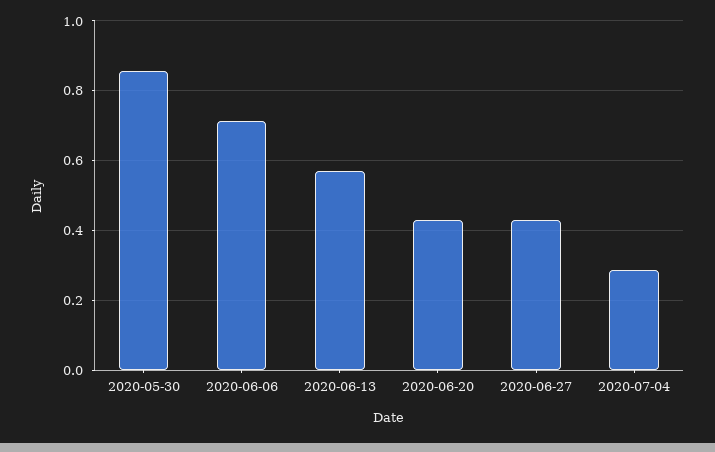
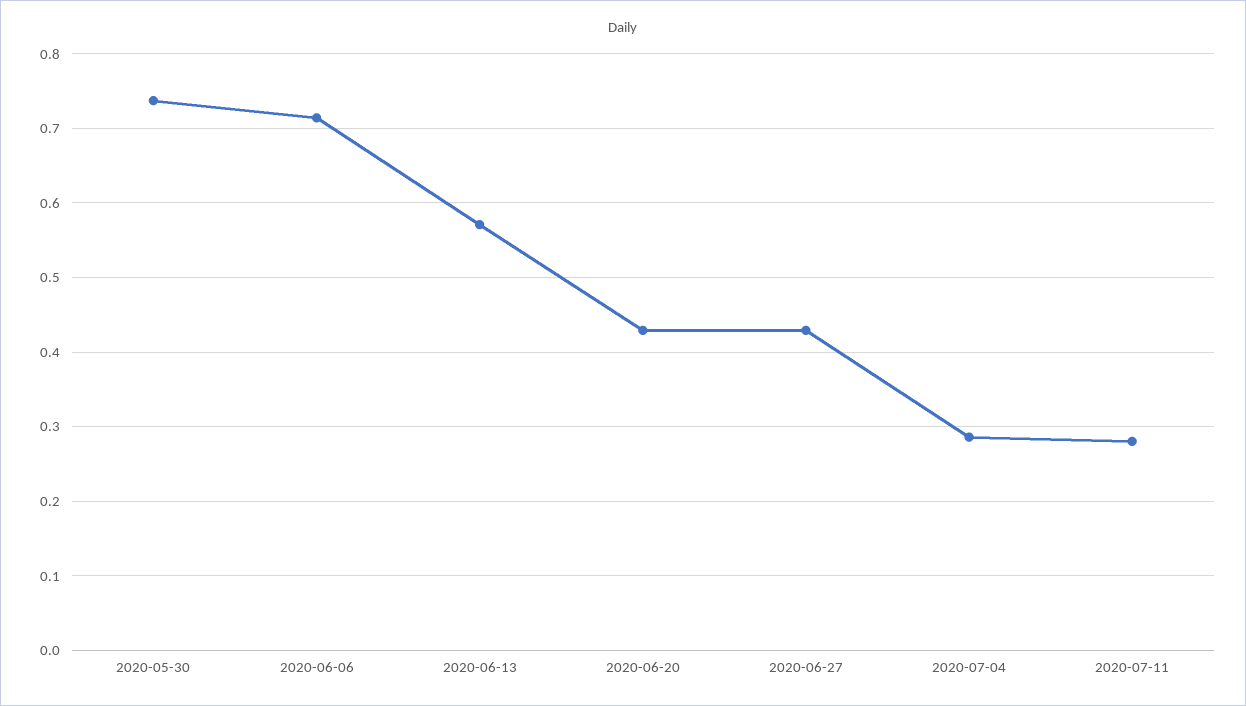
2020-05-30: 0.86 -> 0.74
2020-07-11: none -> 0.28

